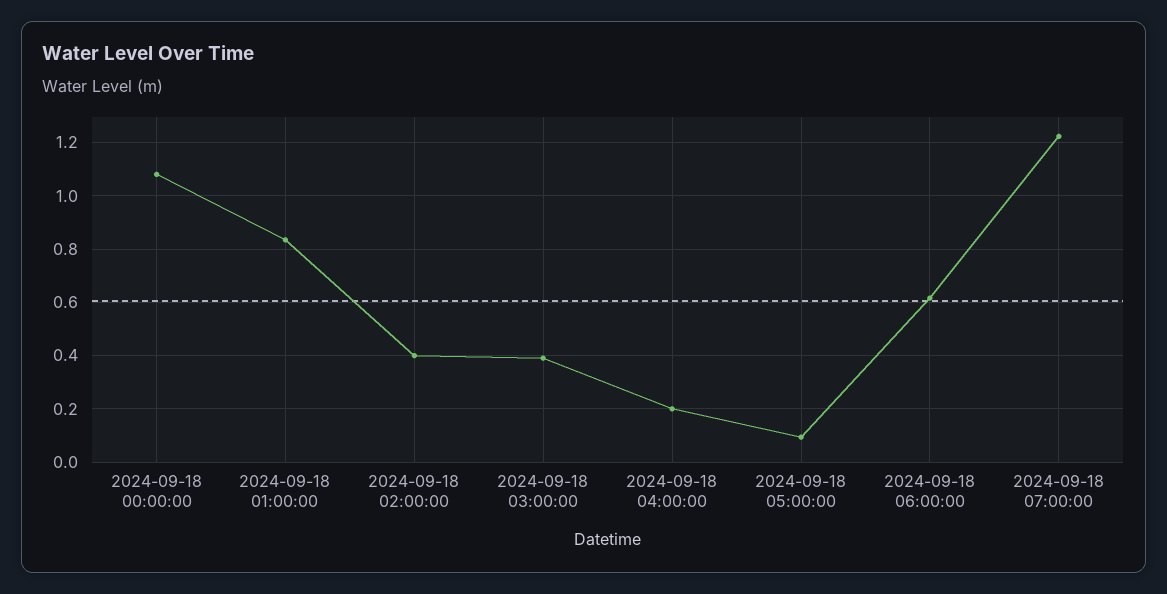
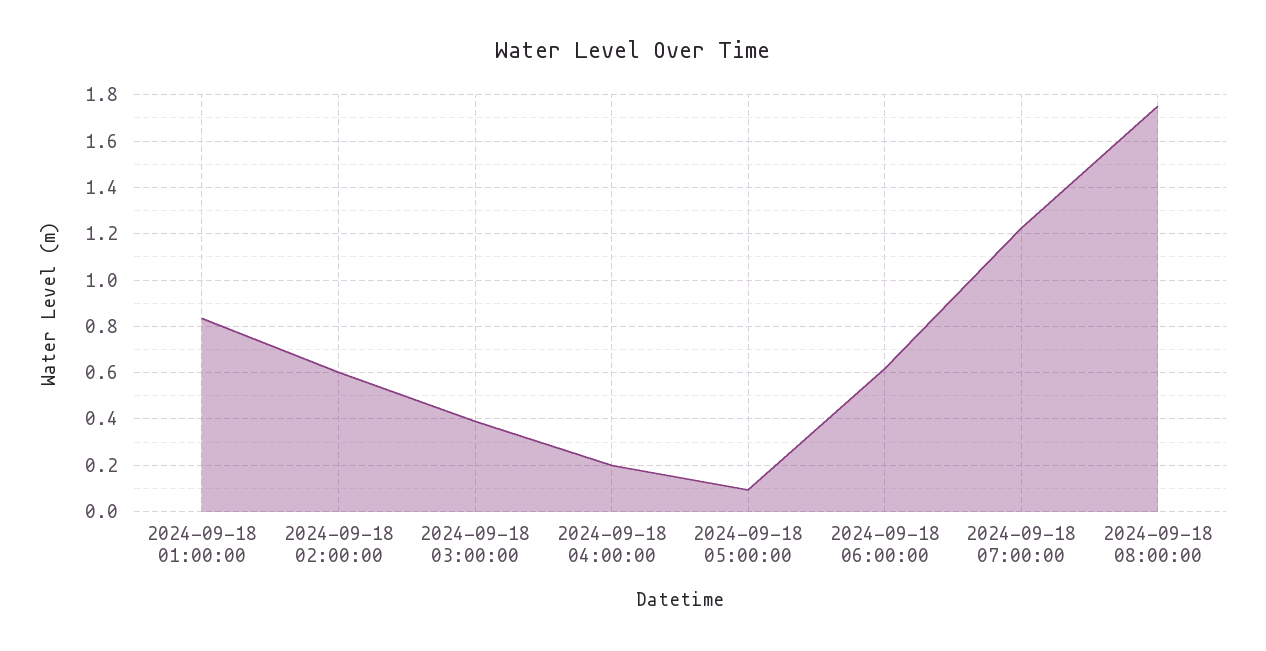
2024-09-18 00:00:00: 1.075 -> none
2024-09-18 02:00:00: 0.4 -> 0.6
2024-09-18 08:00:00: none -> 1.75

